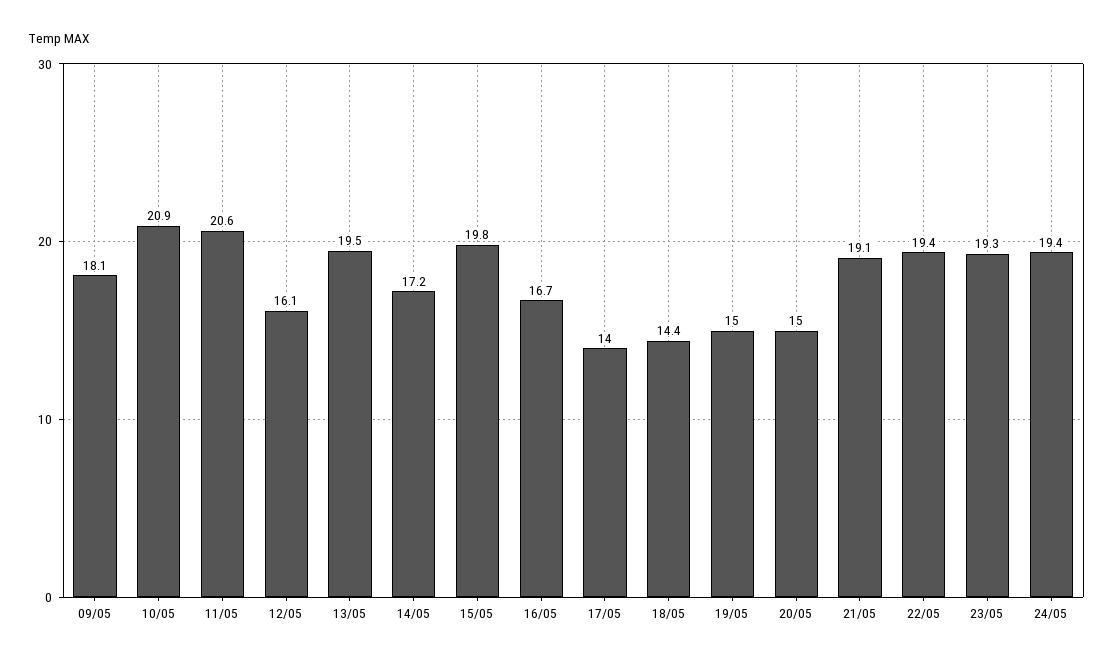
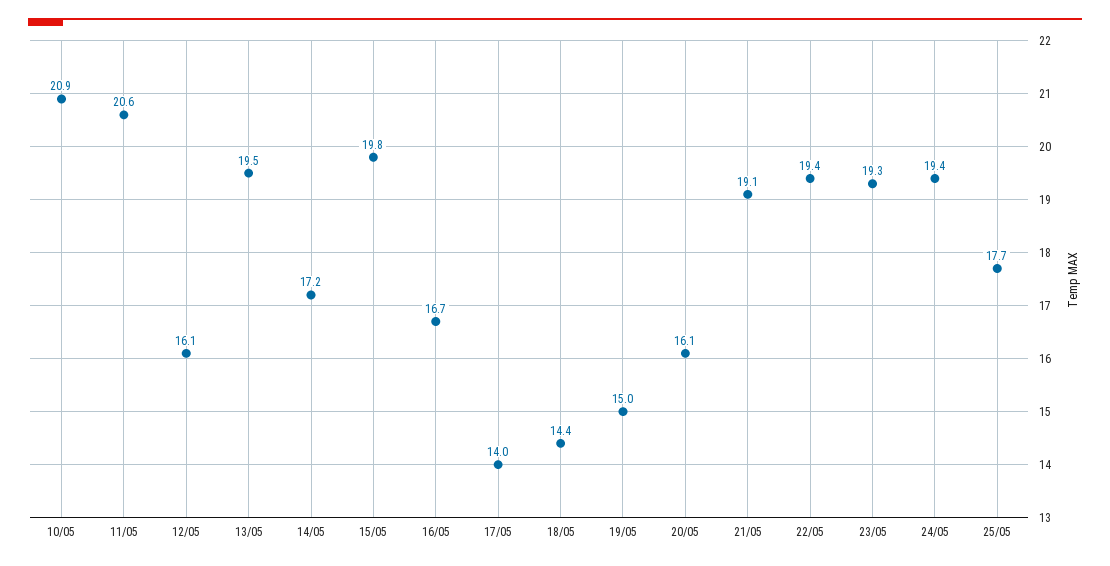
09/05: 18.1 -> none
20/05: 15 -> 16.1
25/05: none -> 17.7

